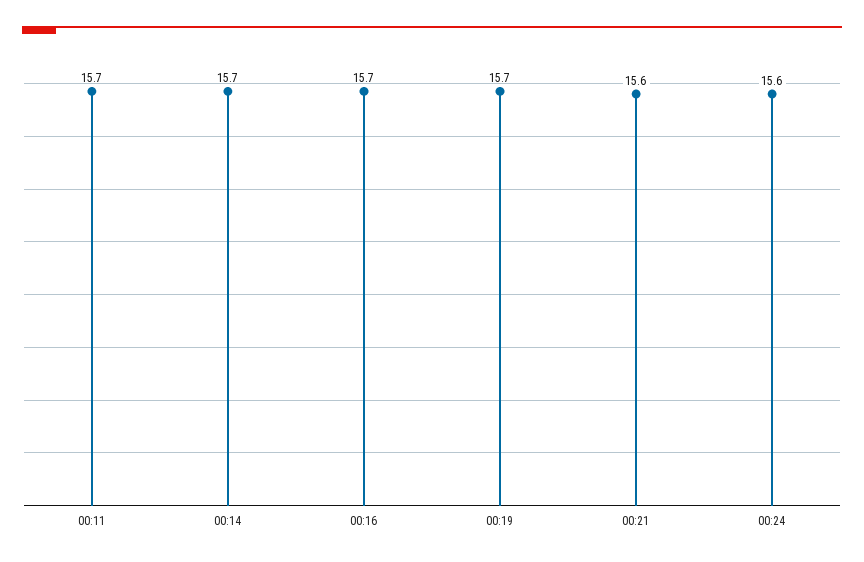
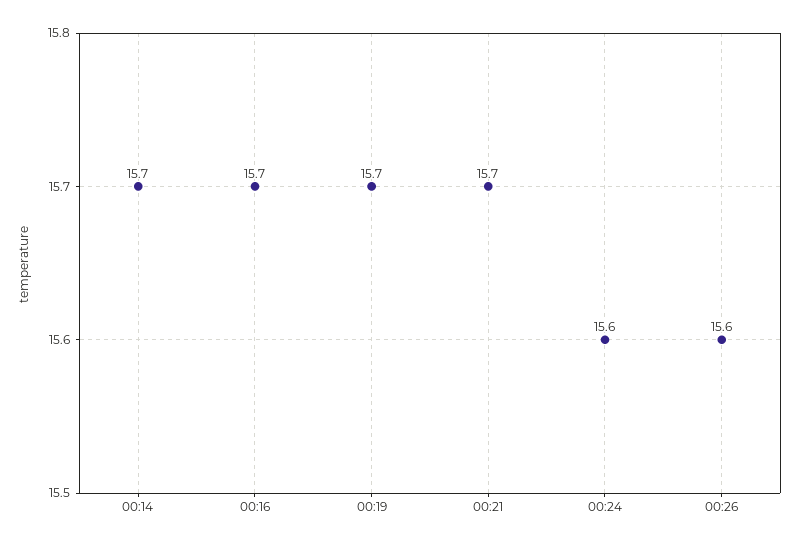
00:11: 15.7 -> none
00:21: 15.6 -> 15.7
00:26: none -> 15.6

